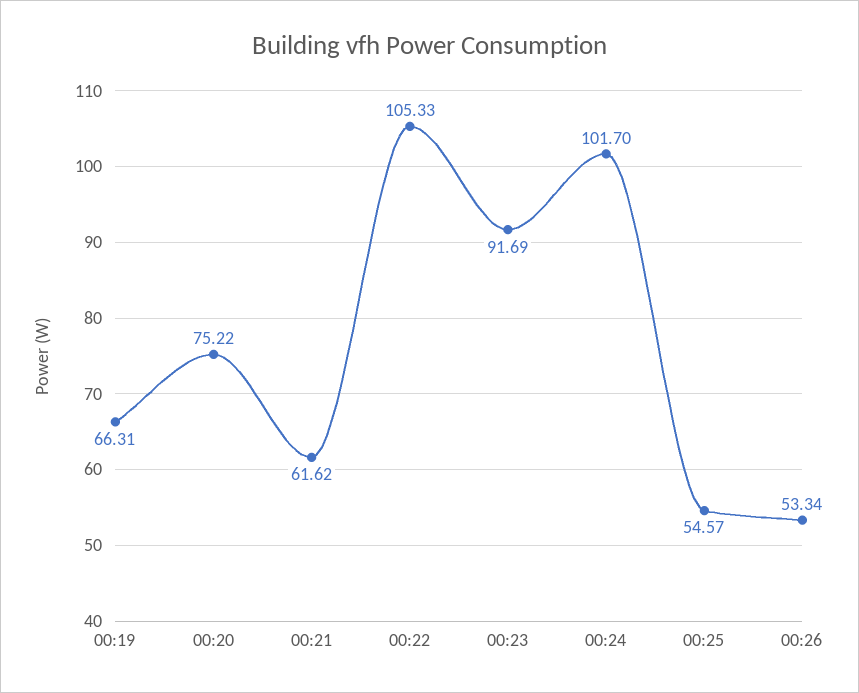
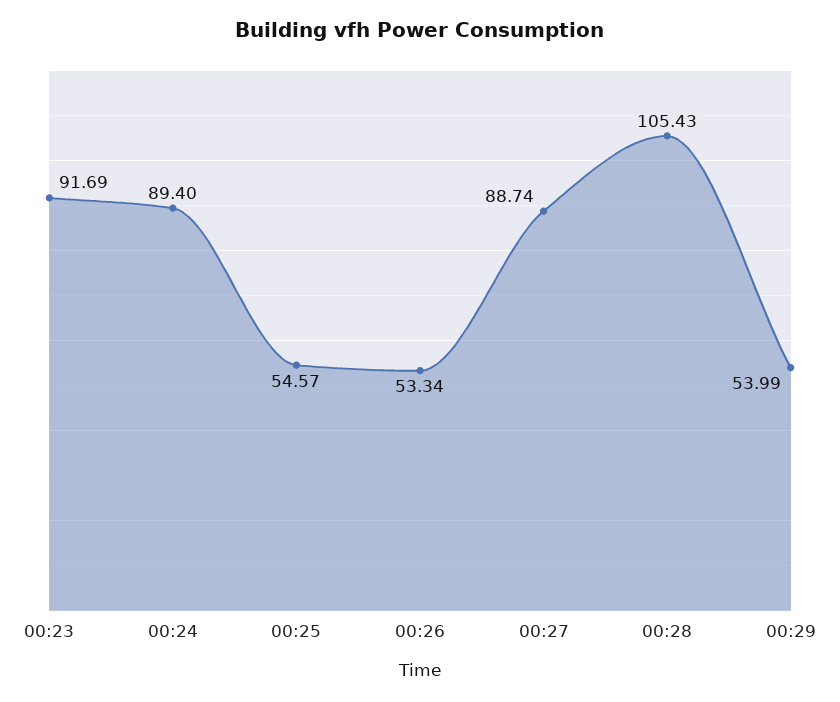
00:19: 66.31 -> none
00:20: 75.22 -> none
00:21: 61.62 -> none
00:22: 105.33 -> none
00:24: 101.7 -> 89.4
00:27: none -> 88.74
00:28: none -> 105.43
00:29: none -> 53.99

